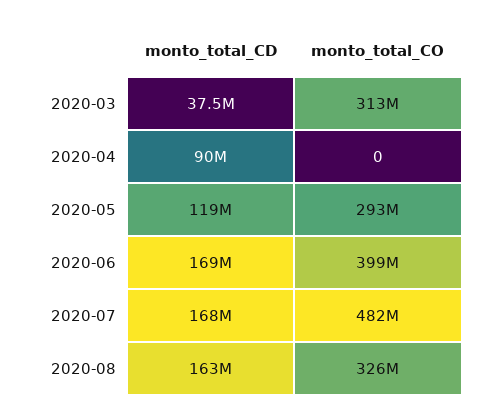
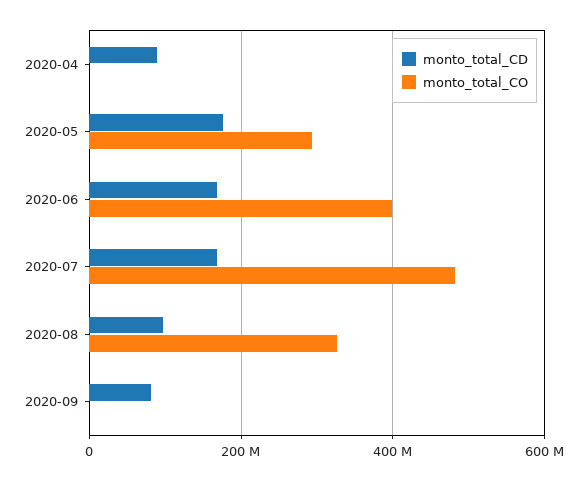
monto_total_CD, 2020-03: 37500000 -> none
monto_total_CO, 2020-03: 313000000 -> none
monto_total_CD, 2020-05: 119000000 -> 180000000
monto_total_CD, 2020-08: 163000000 -> 100000000
monto_total_CD, 2020-09: none -> 80000000
monto_total_CO, 2020-09: none -> 0

